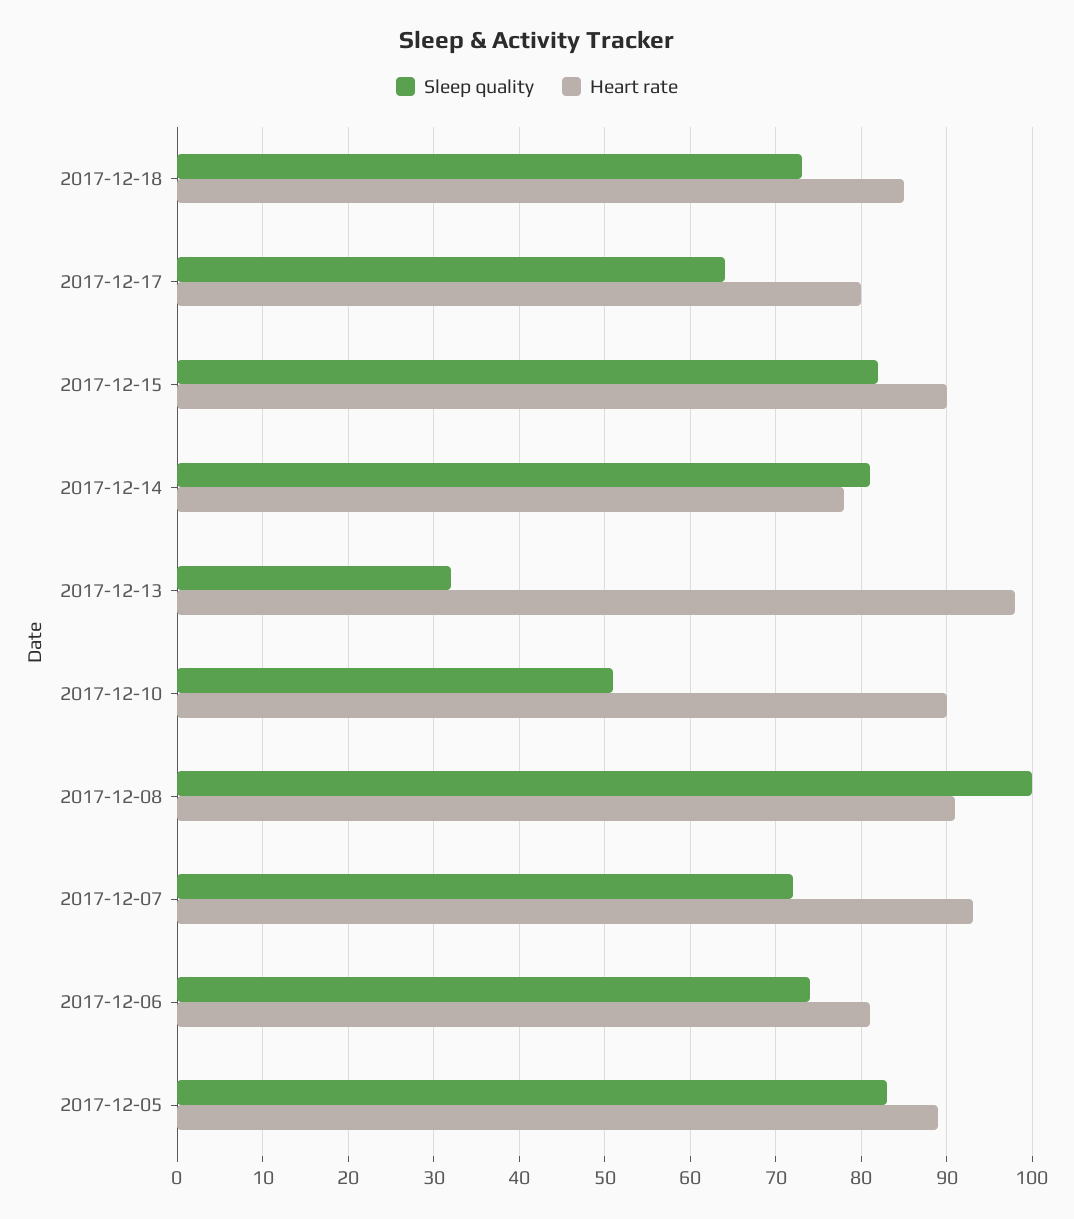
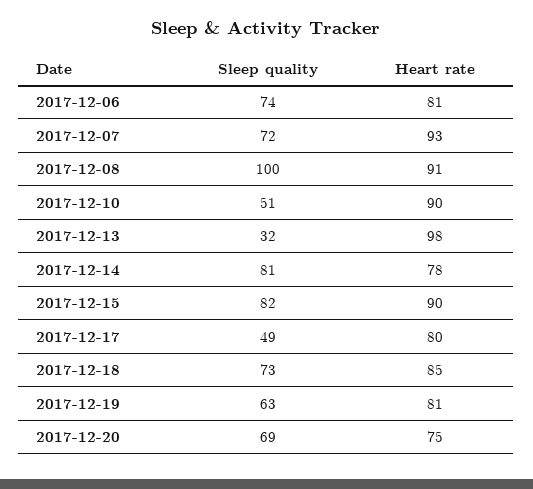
Sleep quality, 2017-12-17: 64 -> 49
Sleep quality, 2017-12-05: 83 -> none
Heart rate, 2017-12-05: 89 -> none
Sleep quality, 2017-12-19: none -> 63
Heart rate, 2017-12-19: none -> 81
Sleep quality, 2017-12-20: none -> 69
Heart rate, 2017-12-20: none -> 75

